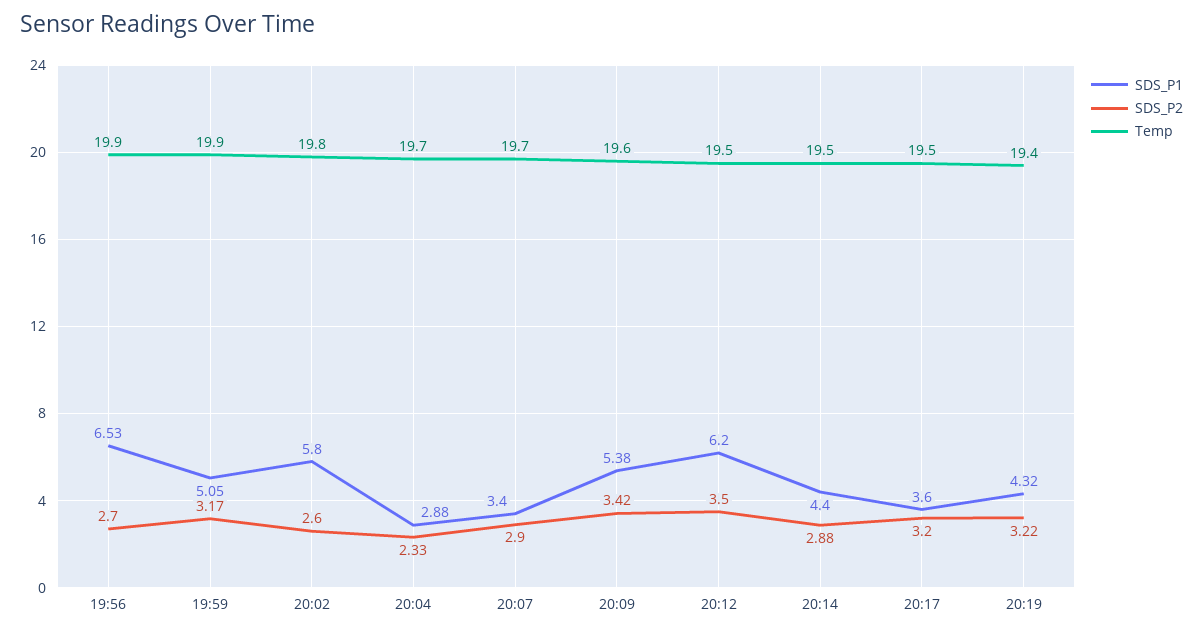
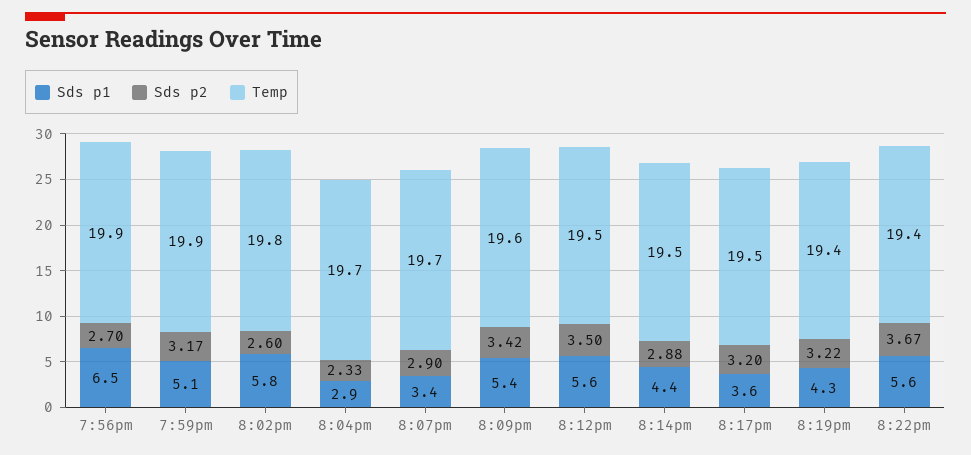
SDS_P1, 20:12: 6.2 -> 5.6
SDS_P1, 8:22pm: none -> 5.6
SDS_P2, 8:22pm: none -> 3.67
Temp, 8:22pm: none -> 19.4

